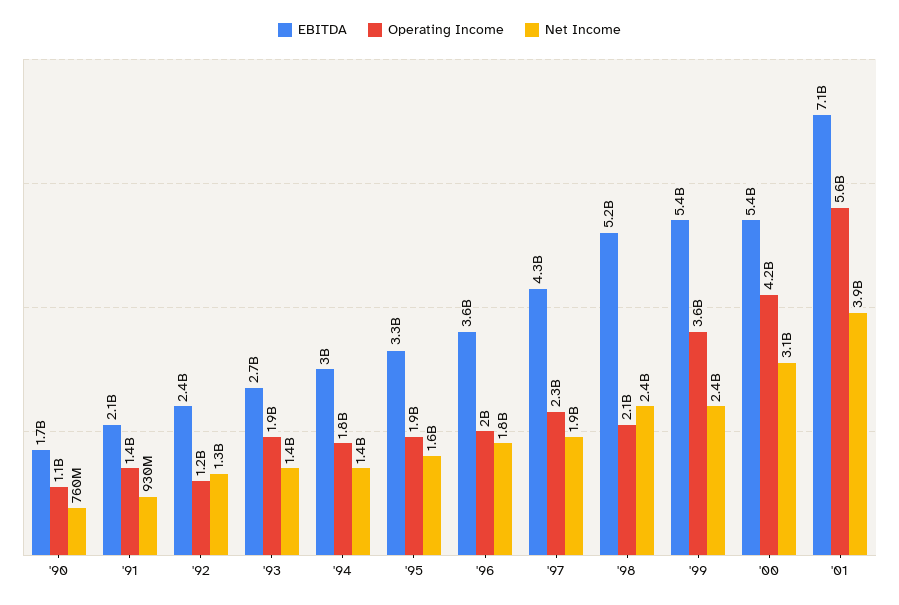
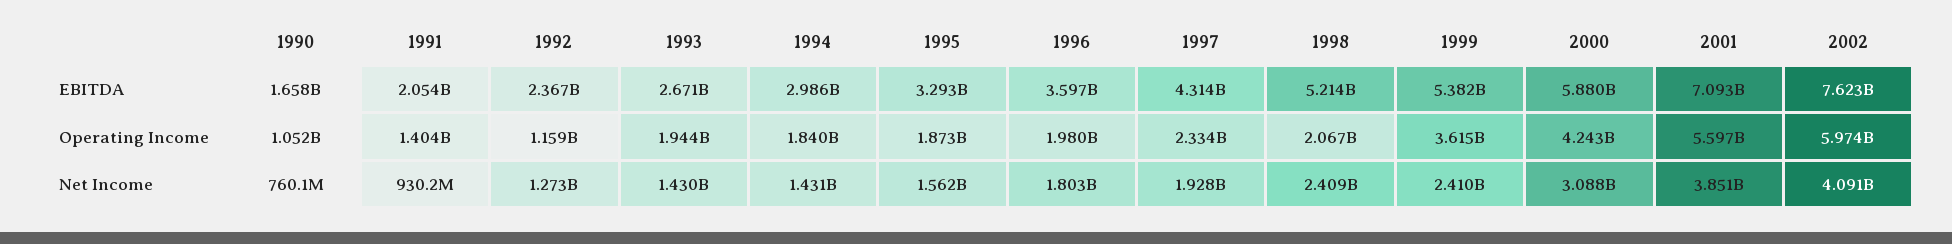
EBITDA, '00: 5400000000 -> 5880000000
EBITDA, 2002: none -> 7623000000
Operating Income, 2002: none -> 5974000000
Net Income, 2002: none -> 4091000000

